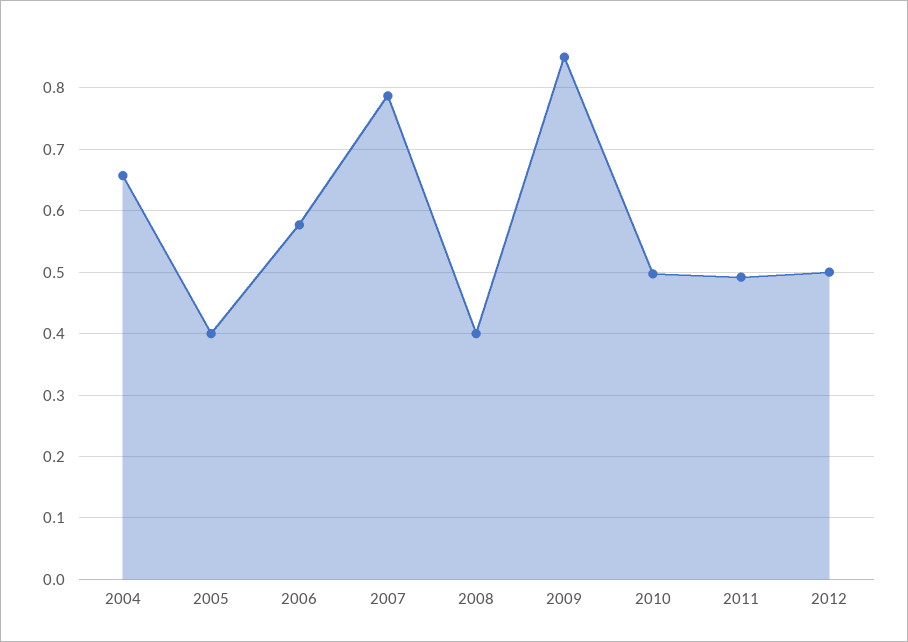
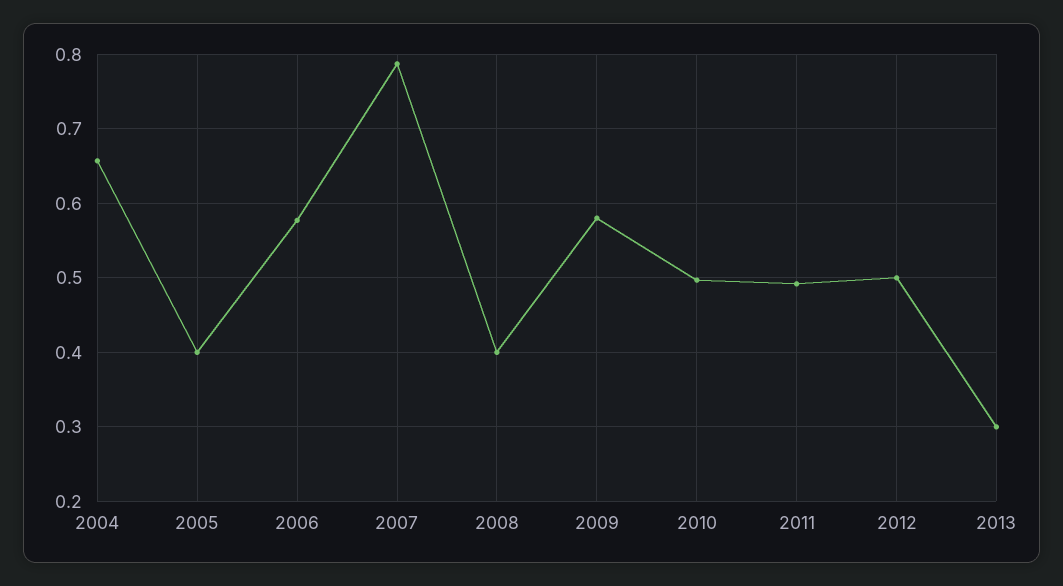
2009: 0.85 -> 0.58
2013: none -> 0.3

